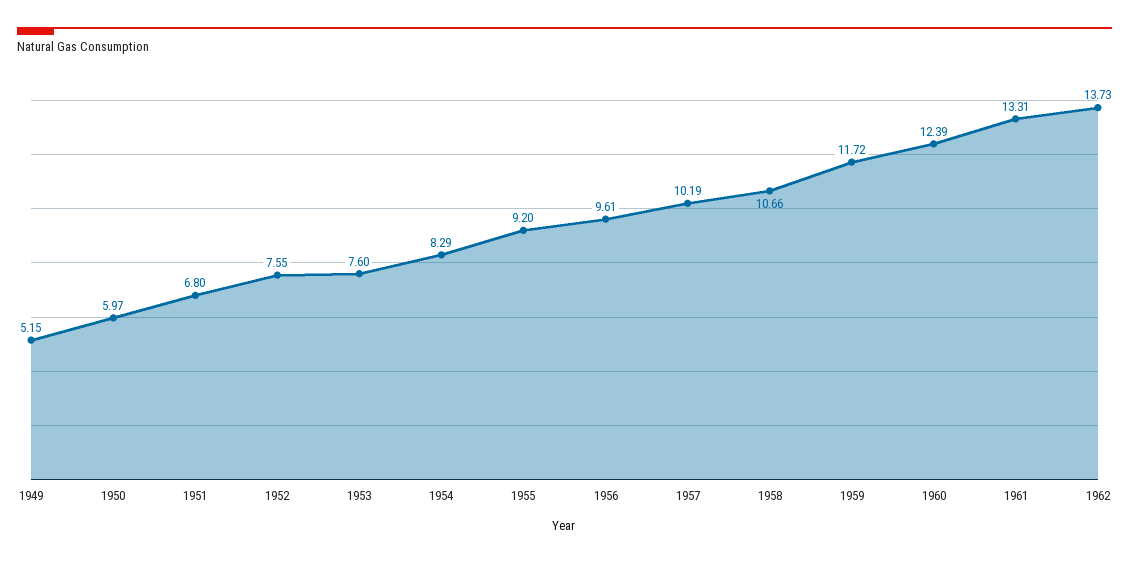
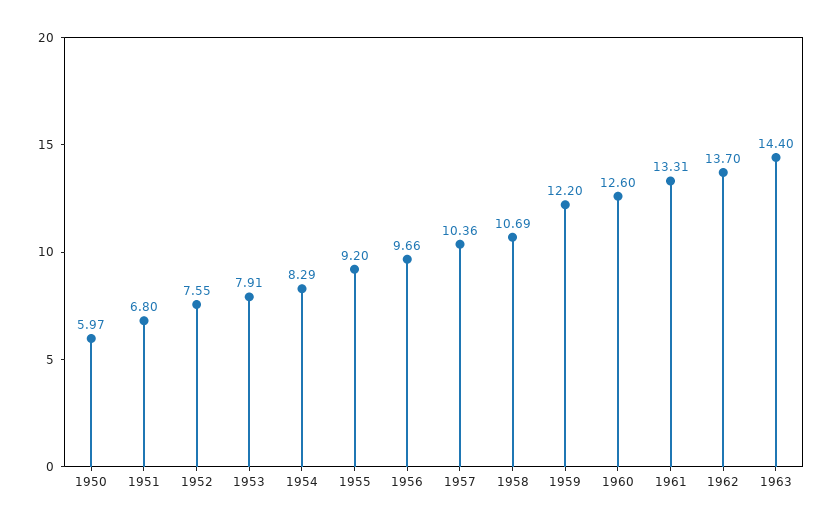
1949: 5.15 -> none
1953: 7.6 -> 7.91
1956: 9.61 -> 9.66
1957: 10.19 -> 10.36
1958: 10.66 -> 10.69
1959: 11.72 -> 12.2
1960: 12.39 -> 12.6
1962: 13.73 -> 13.7
1963: none -> 14.4

